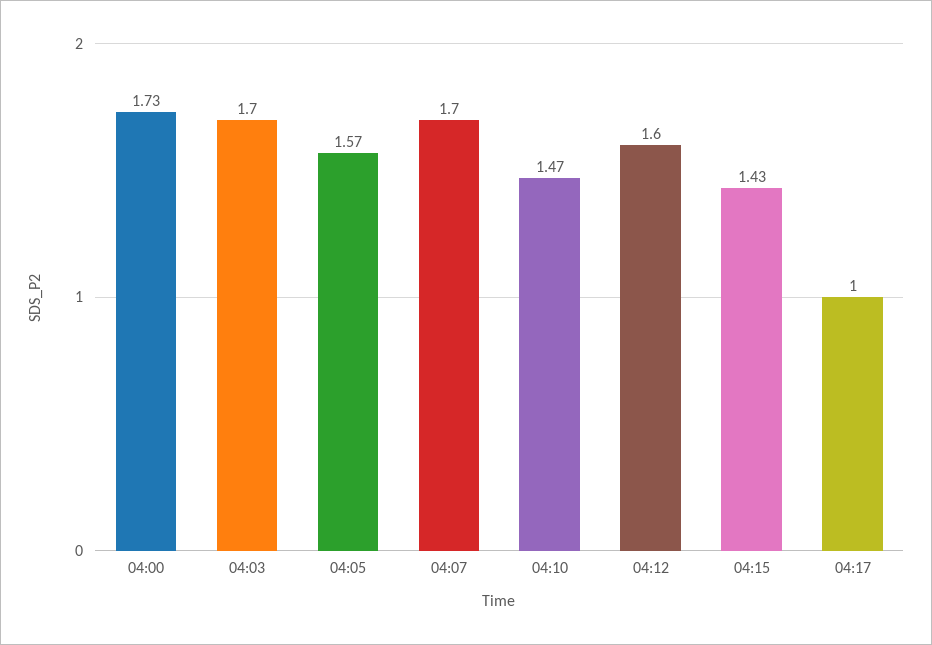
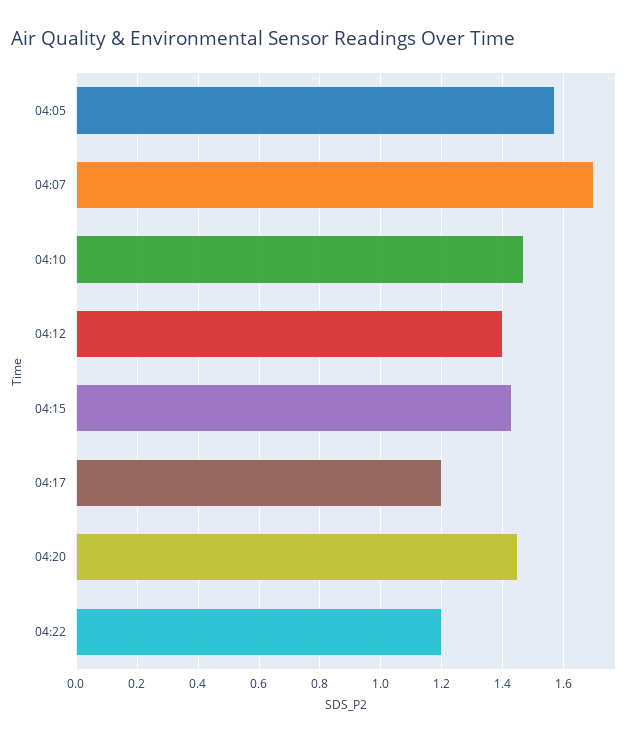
04:00: 1.73 -> none
04:03: 1.7 -> none
04:12: 1.6 -> 1.4
04:17: 1 -> 1.2
04:20: none -> 1.45
04:22: none -> 1.2

